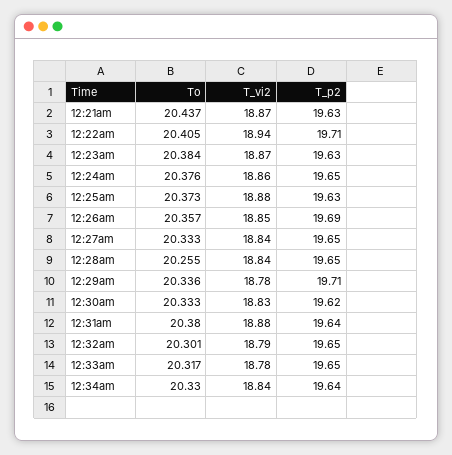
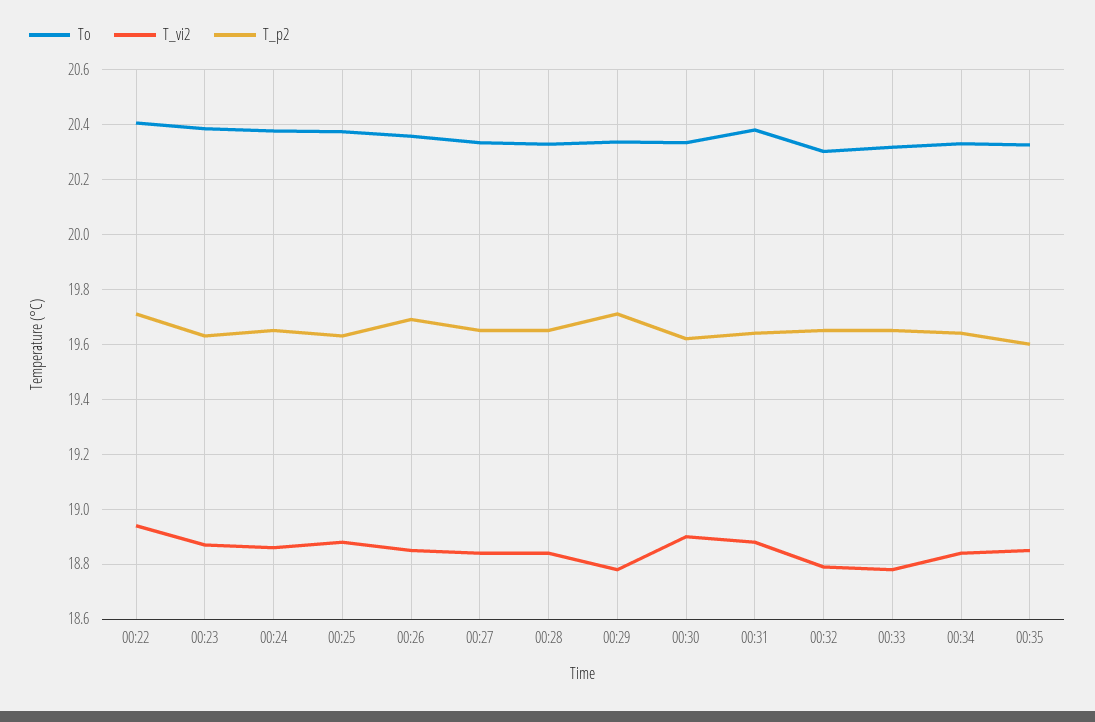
To, 12:21am: 20.437 -> none
T_vi2, 12:21am: 18.87 -> none
T_p2, 12:21am: 19.63 -> none
To, 12:28am: 20.255 -> 20.325
T_vi2, 12:30am: 18.83 -> 18.9
To, 00:35: none -> 20.325
T_vi2, 00:35: none -> 18.85
T_p2, 00:35: none -> 19.6

